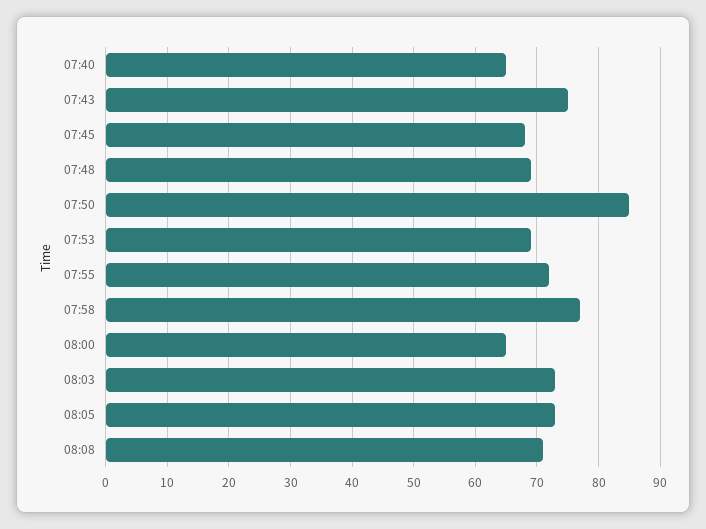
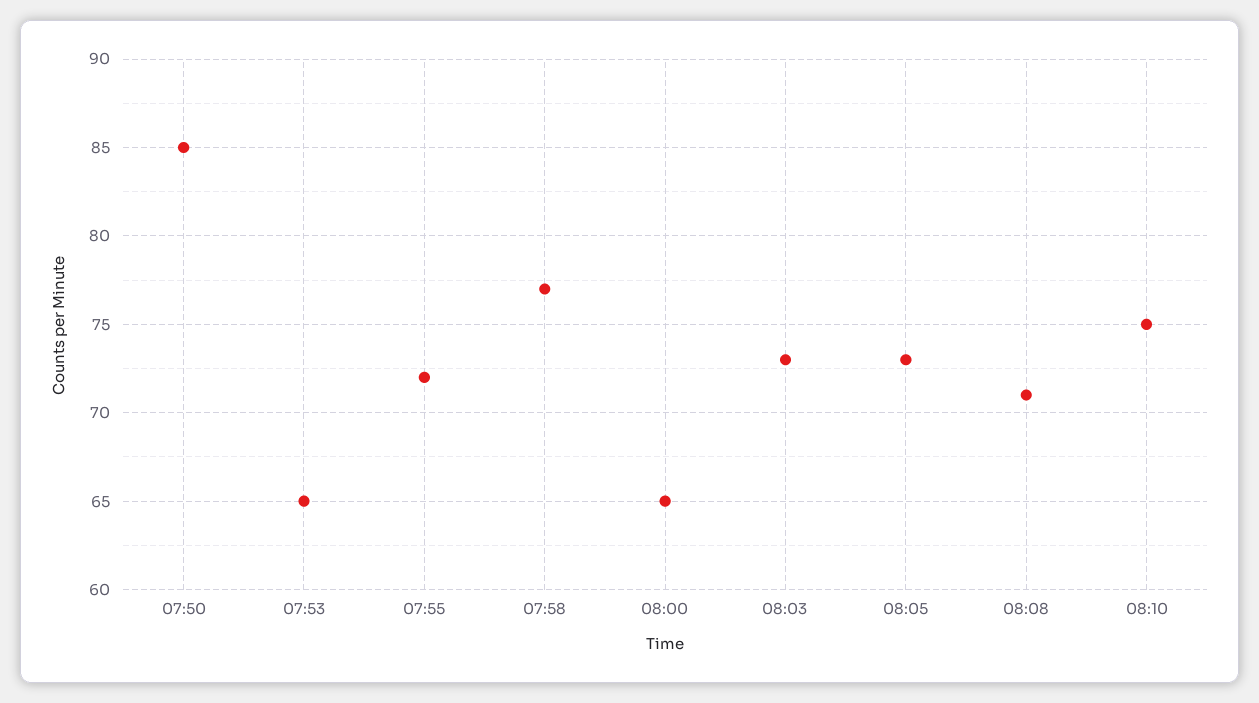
07:40: 65 -> none
07:43: 75 -> none
07:45: 68 -> none
07:48: 69 -> none
07:53: 69 -> 65
08:10: none -> 75

